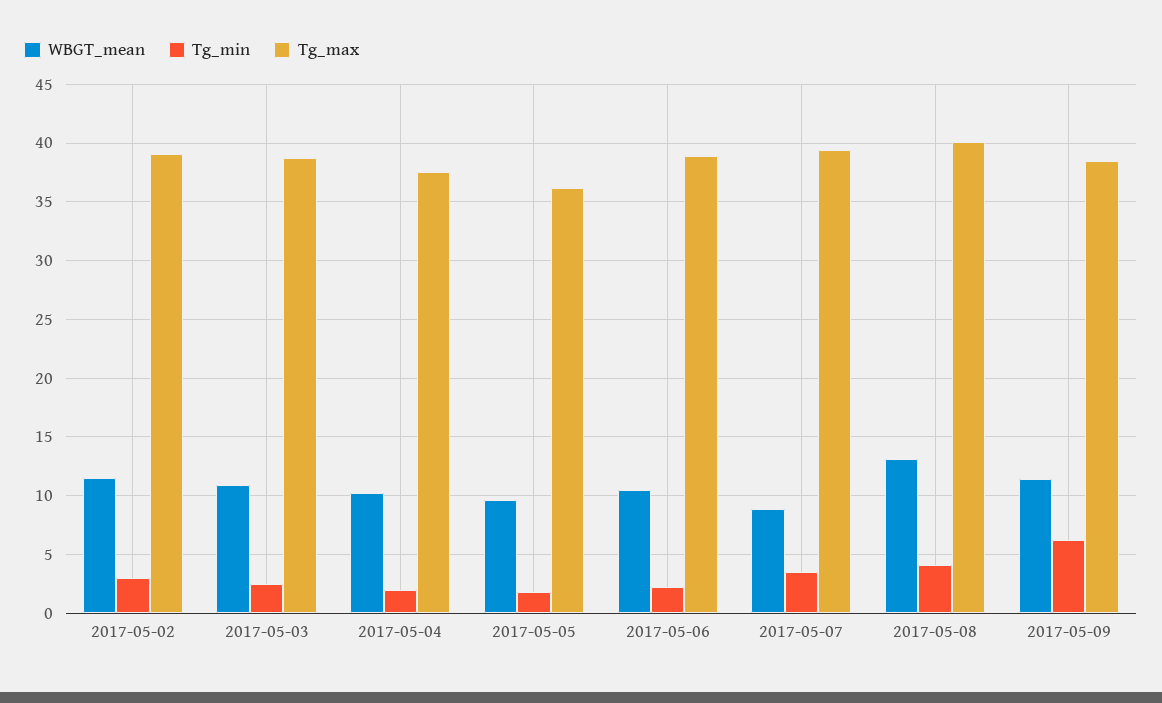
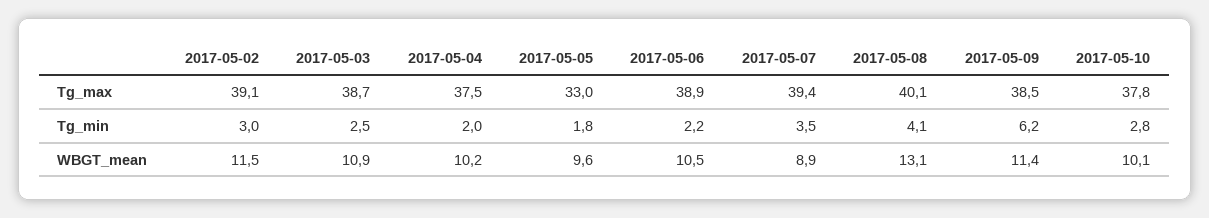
Tg_max, 2017-05-05: 36 -> 33
Tg_max, 2017-05-10: none -> 37.8
Tg_min, 2017-05-10: none -> 2.8
WBGT_mean, 2017-05-10: none -> 10.1

